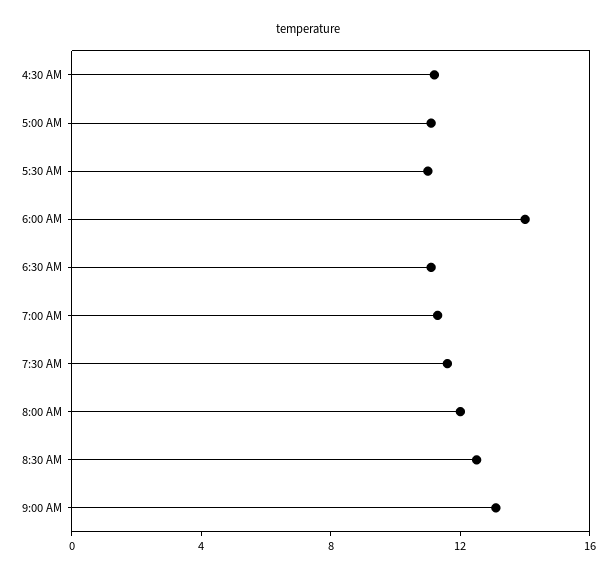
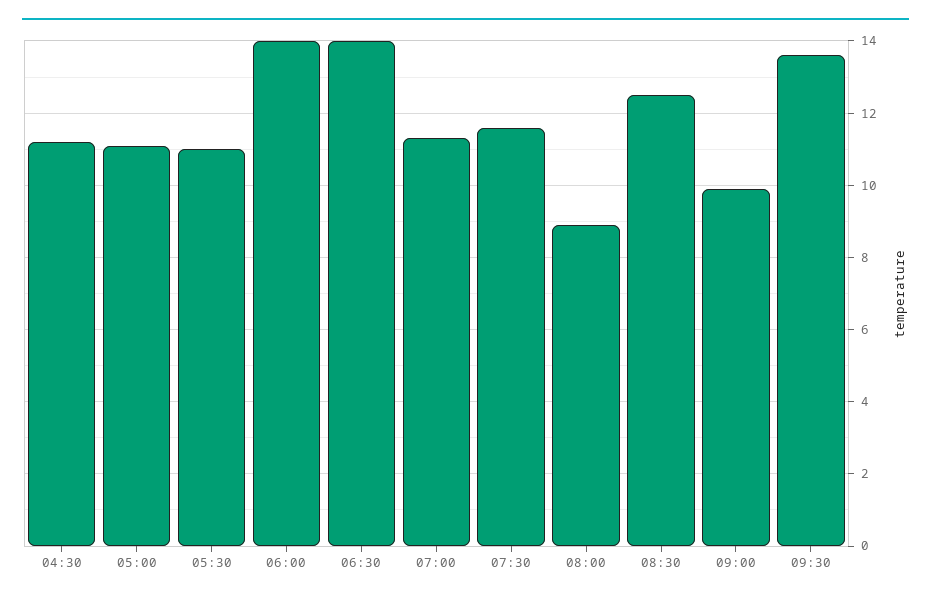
6:30 AM: 11 -> 14
8:00 AM: 12 -> 9
9:00 AM: 13 -> 10
09:30: none -> 13.5

